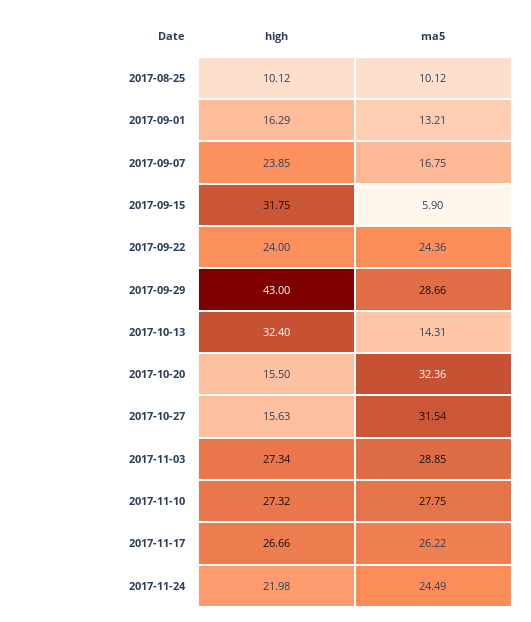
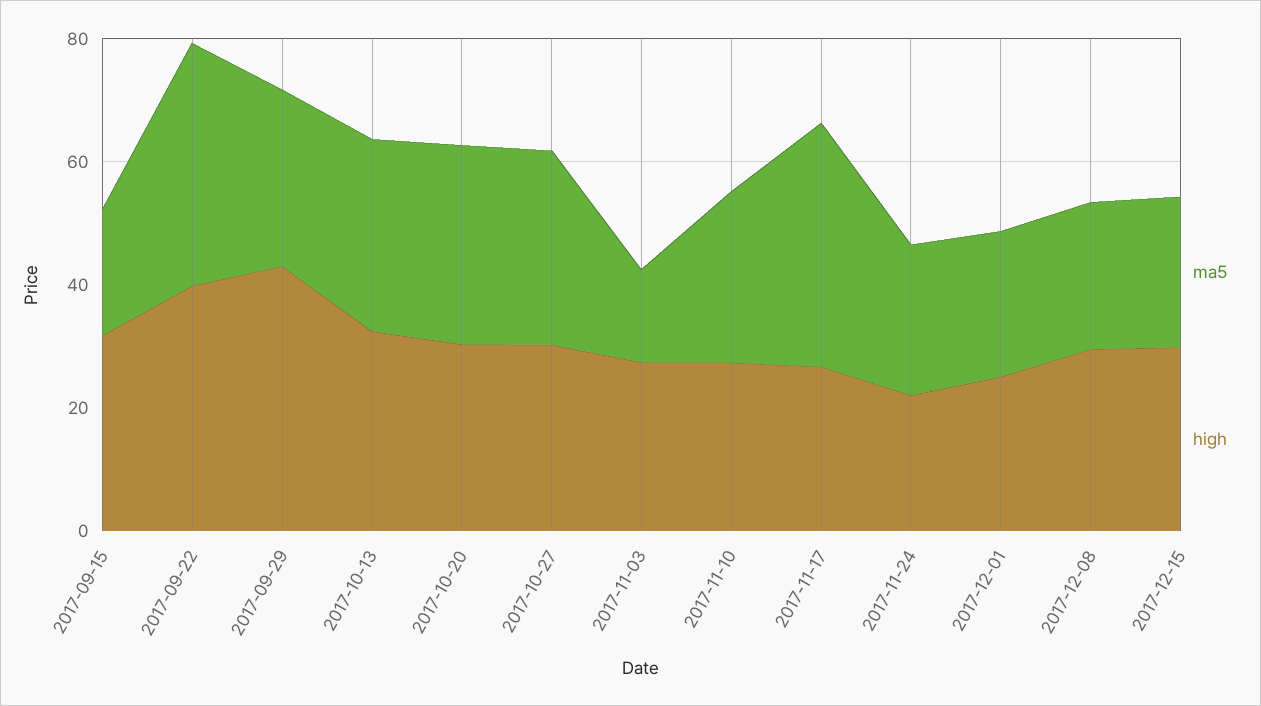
high, 2017-08-25: 10.12 -> none
ma5, 2017-08-25: 10.12 -> none
high, 2017-09-01: 16.29 -> none
ma5, 2017-09-01: 13.21 -> none
high, 2017-09-07: 23.85 -> none
ma5, 2017-09-07: 16.75 -> none
ma5, 2017-09-15: 5.9 -> 20
high, 2017-09-22: 24 -> 40
ma5, 2017-09-22: 24.36 -> 40
ma5, 2017-10-13: 14.31 -> 30
high, 2017-10-20: 15.5 -> 30
high, 2017-10-27: 15.63 -> 30
ma5, 2017-11-03: 28.85 -> 15
ma5, 2017-11-17: 26.22 -> 40
ma5, 2017-12-01: none -> 25
high, 2017-12-01: none -> 25
ma5, 2017-12-08: none -> 25
high, 2017-12-08: none -> 30
ma5, 2017-12-15: none -> 25
high, 2017-12-15: none -> 30

